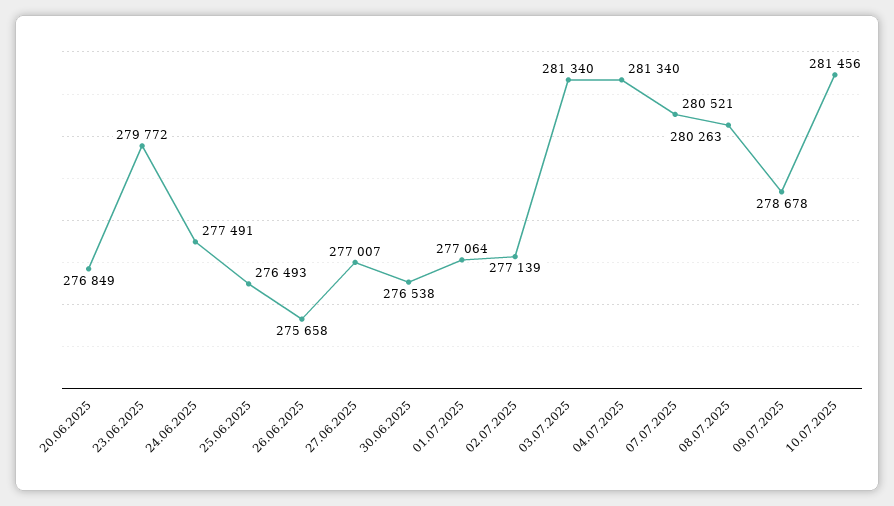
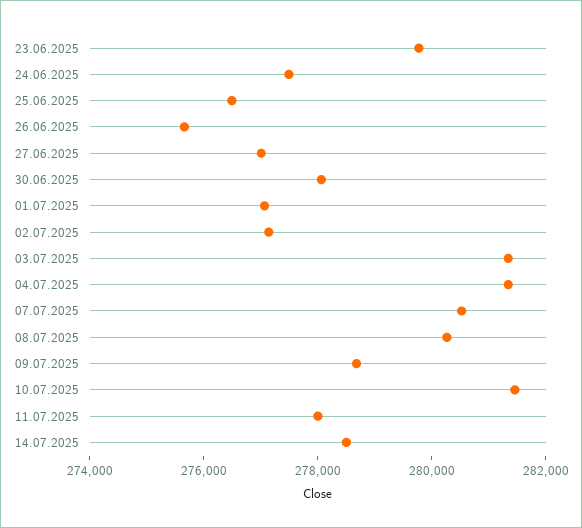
20.06.2025: 276849 -> none
30.06.2025: 276538 -> 278000
11.07.2025: none -> 278000
14.07.2025: none -> 278500

